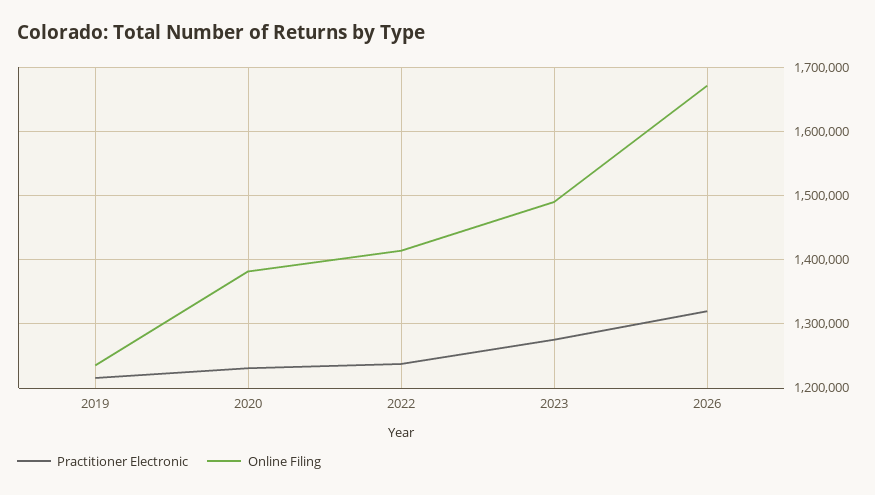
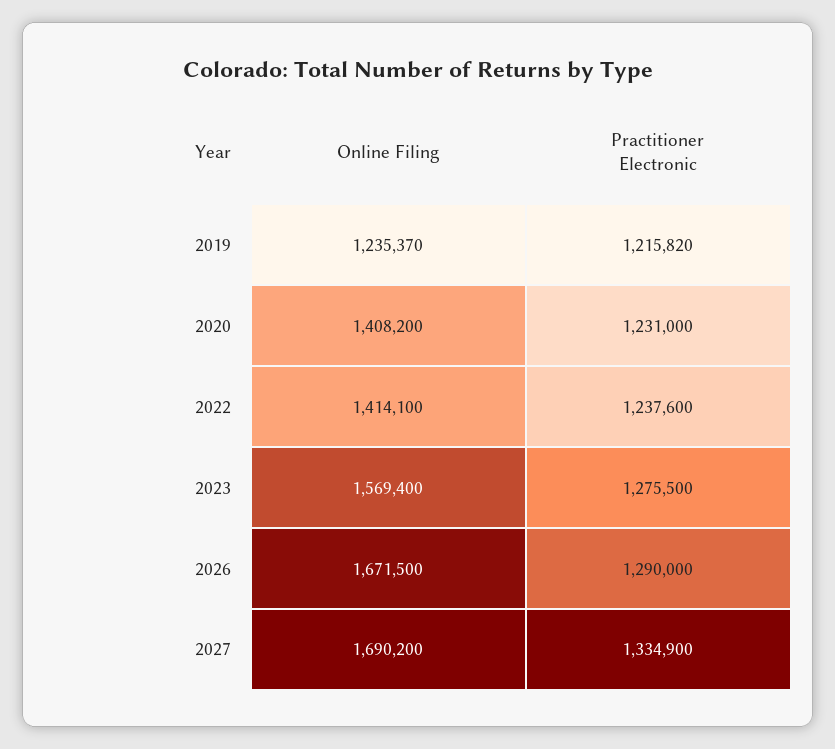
Online Filing, 2020: 1380000 -> 1408200
Online Filing, 2023: 1490000 -> 1569400
Practitioner Electronic, 2026: 1320000 -> 1290000
Online Filing, 2027: none -> 1690200
Practitioner Electronic, 2027: none -> 1334900

